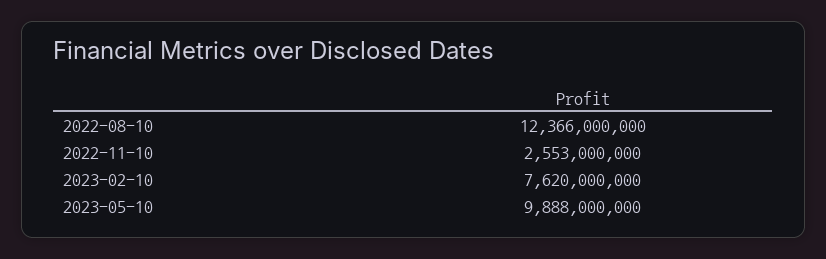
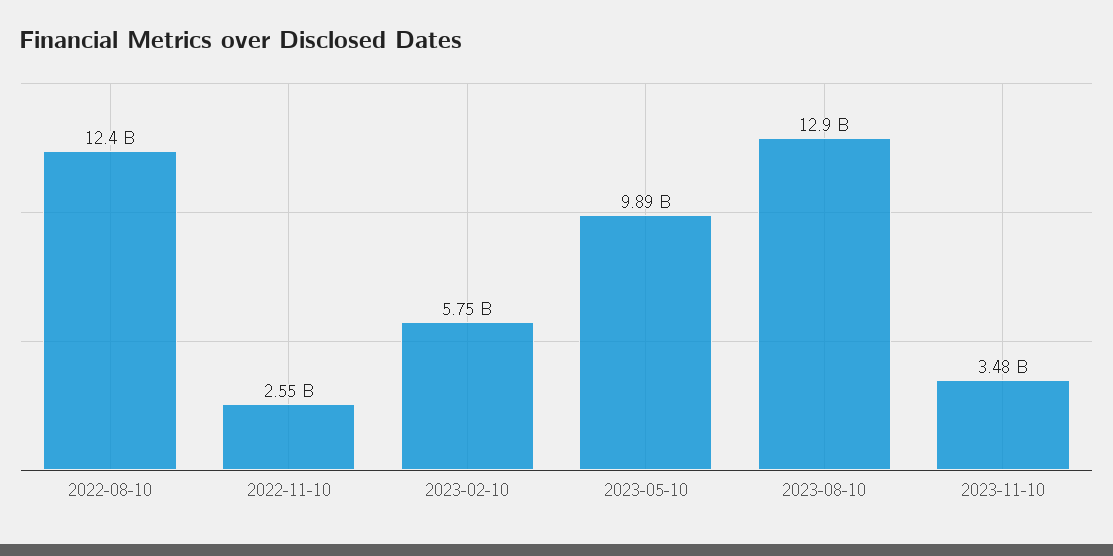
2023-02-10: 7620000000 -> 5750000000
2023-08-10: none -> 12900000000
2023-11-10: none -> 3480000000

